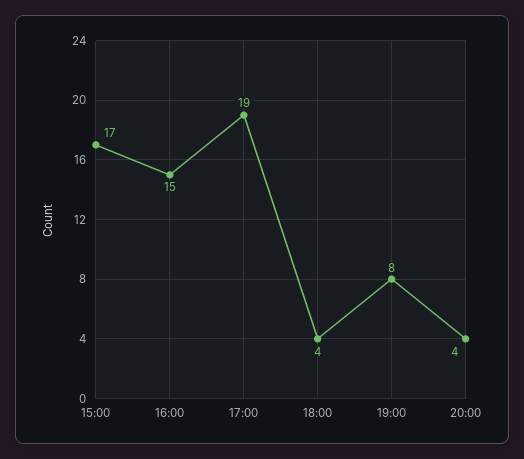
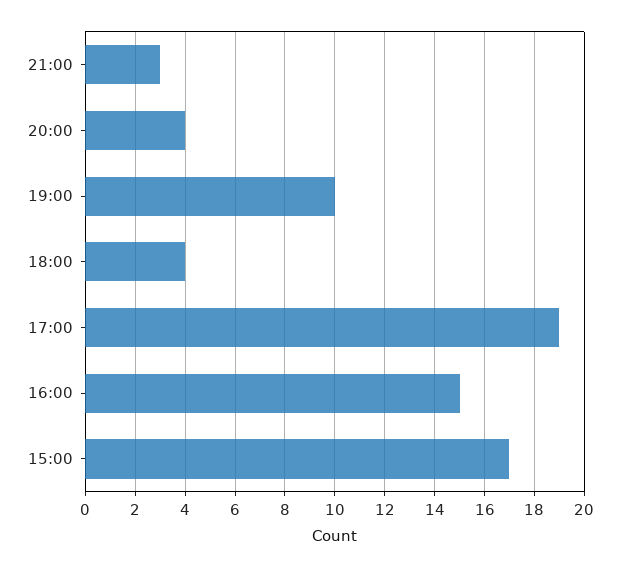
19:00: 8 -> 10
21:00: none -> 3

